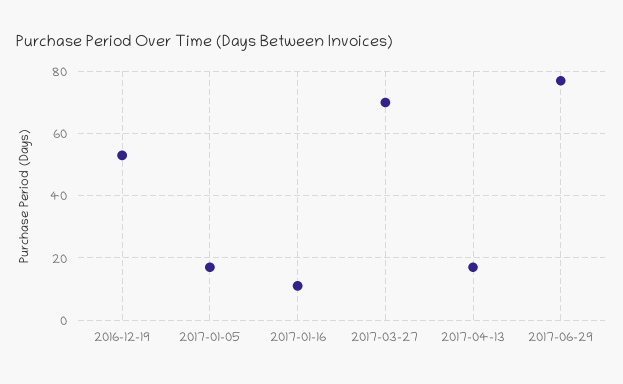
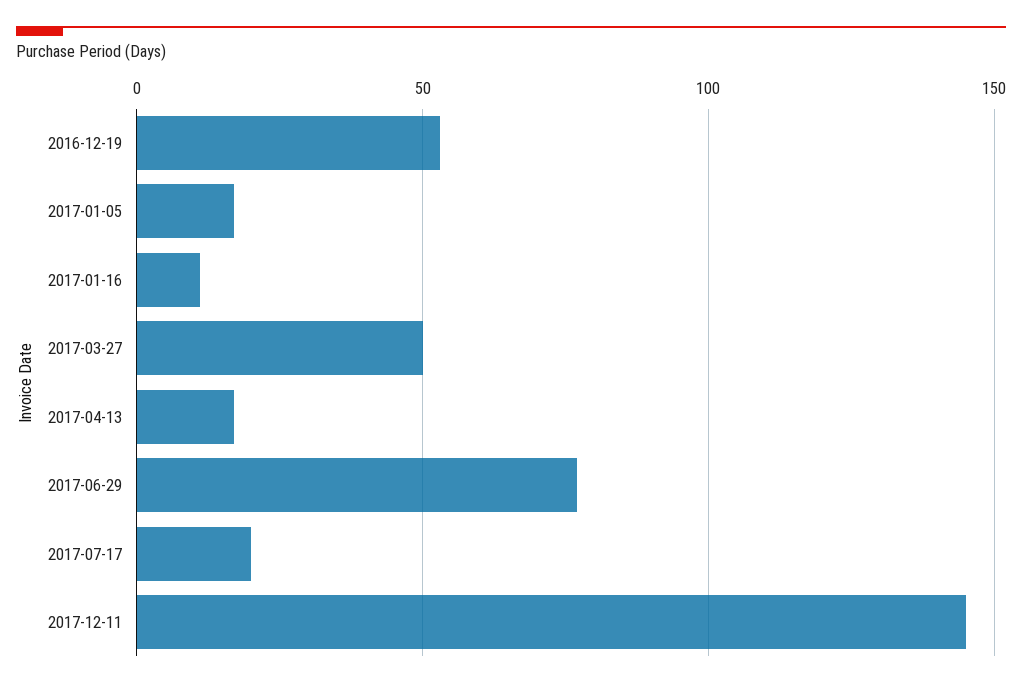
2017-03-27: 70 -> 50
2017-07-17: none -> 20
2017-12-11: none -> 145

